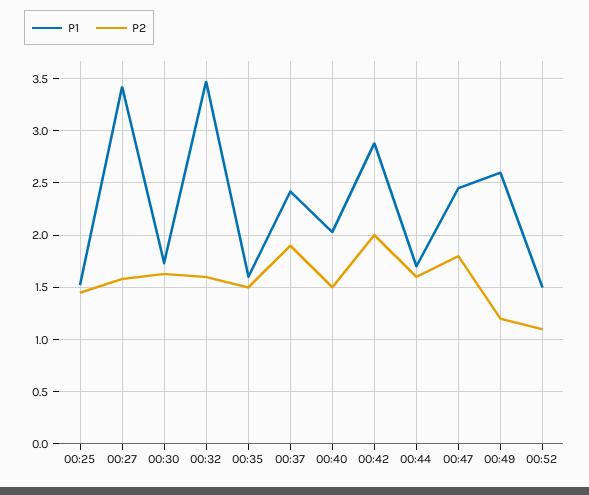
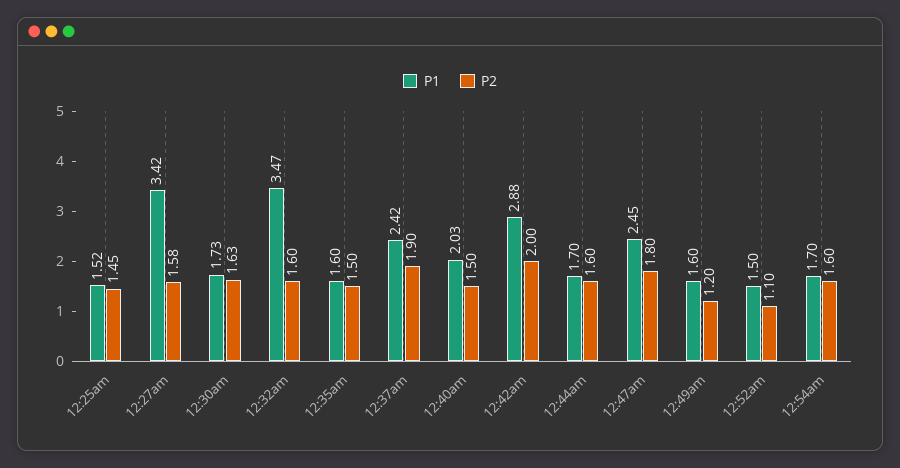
P1, 00:49: 2.6 -> 1.6
P1, 12:54am: none -> 1.7
P2, 12:54am: none -> 1.6

